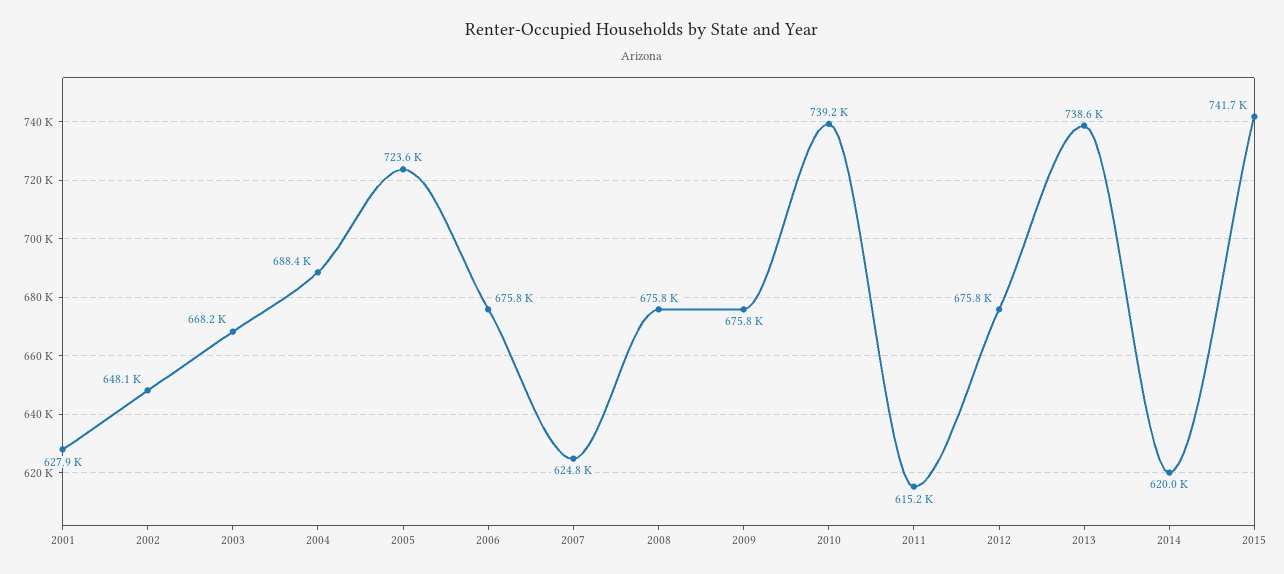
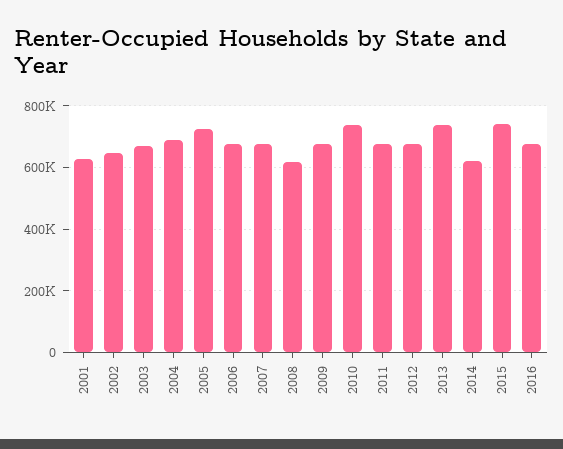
2007: 624800 -> 680000
2008: 675800 -> 620000
2011: 615200 -> 680000
2016: none -> 680000

